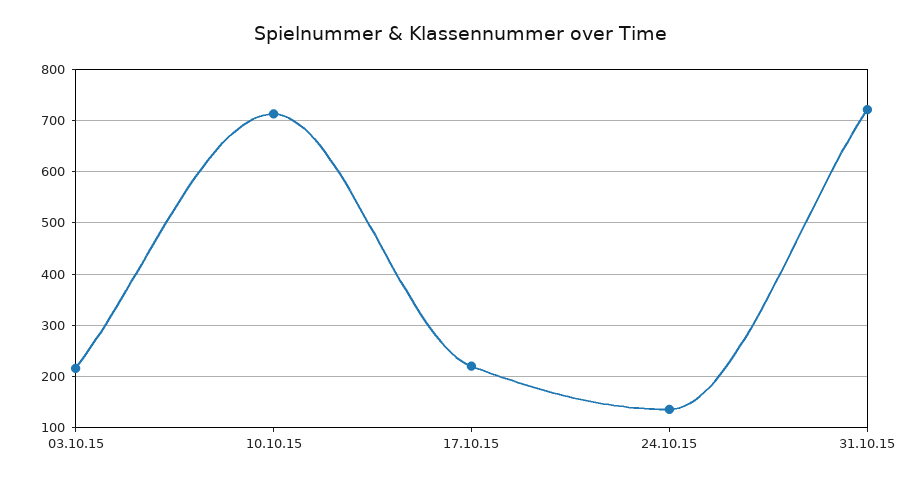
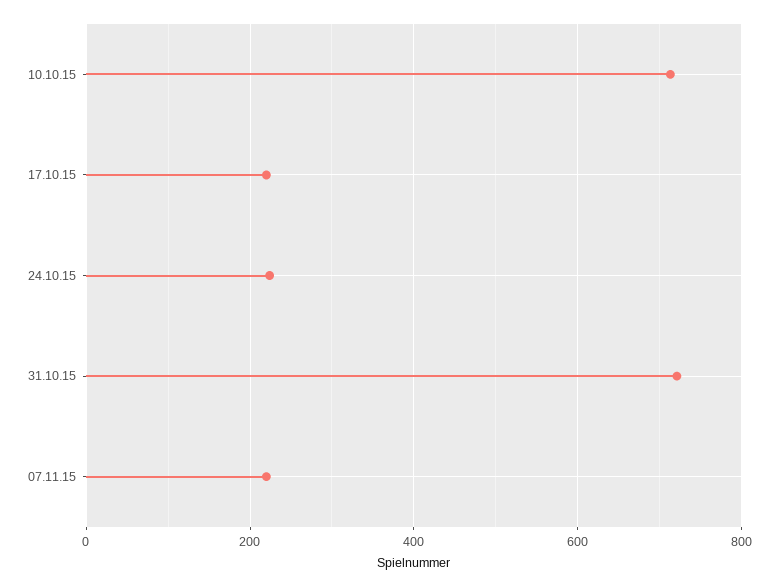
03.10.15: 220 -> none
24.10.15: 140 -> 220
07.11.15: none -> 220

